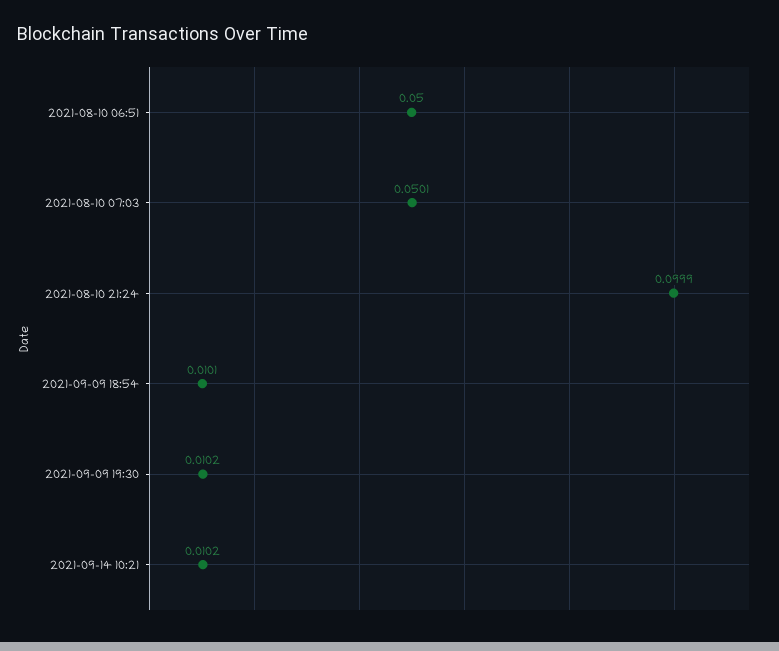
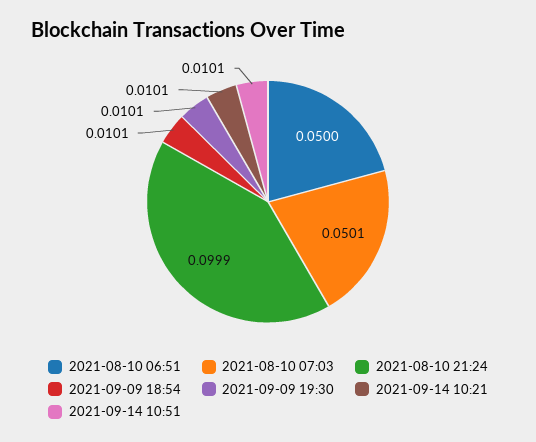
2021-09-09 19:30: 0.0102 -> 0.0101
2021-09-14 10:21: 0.0102 -> 0.0101
2021-09-14 10:51: none -> 0.0101

